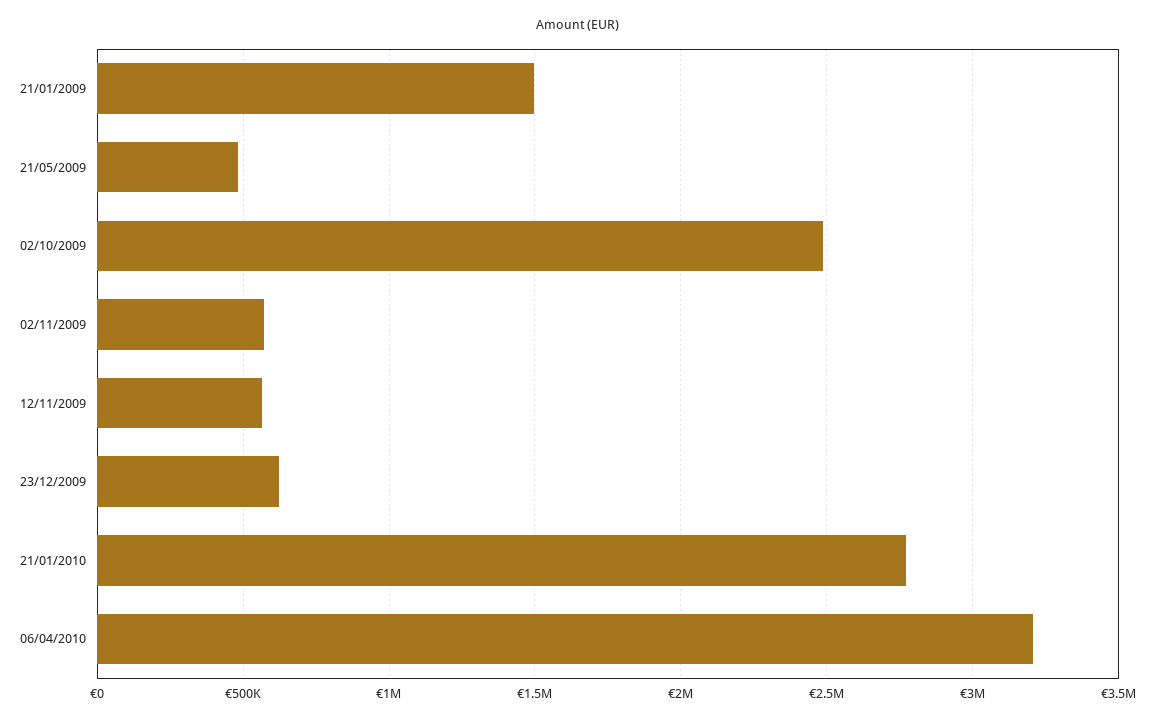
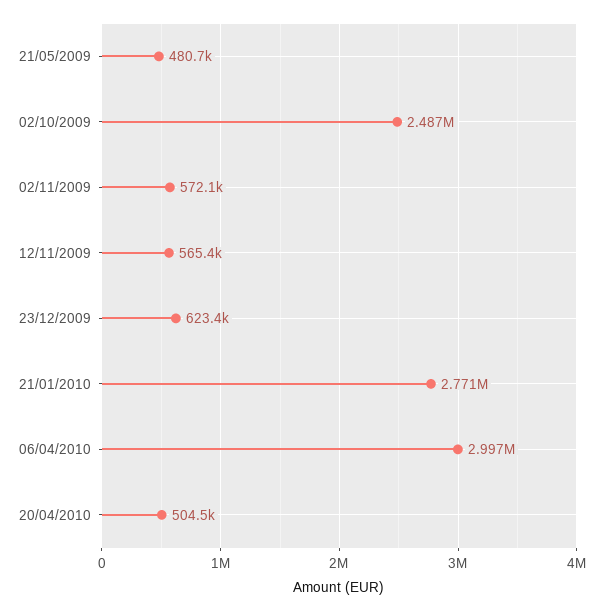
21/01/2009: 1500000 -> none
06/04/2010: 3200000 -> 2997000
20/04/2010: none -> 504500

